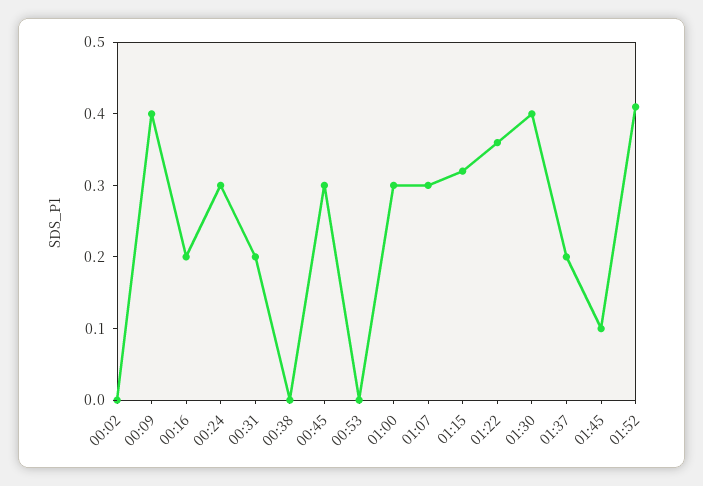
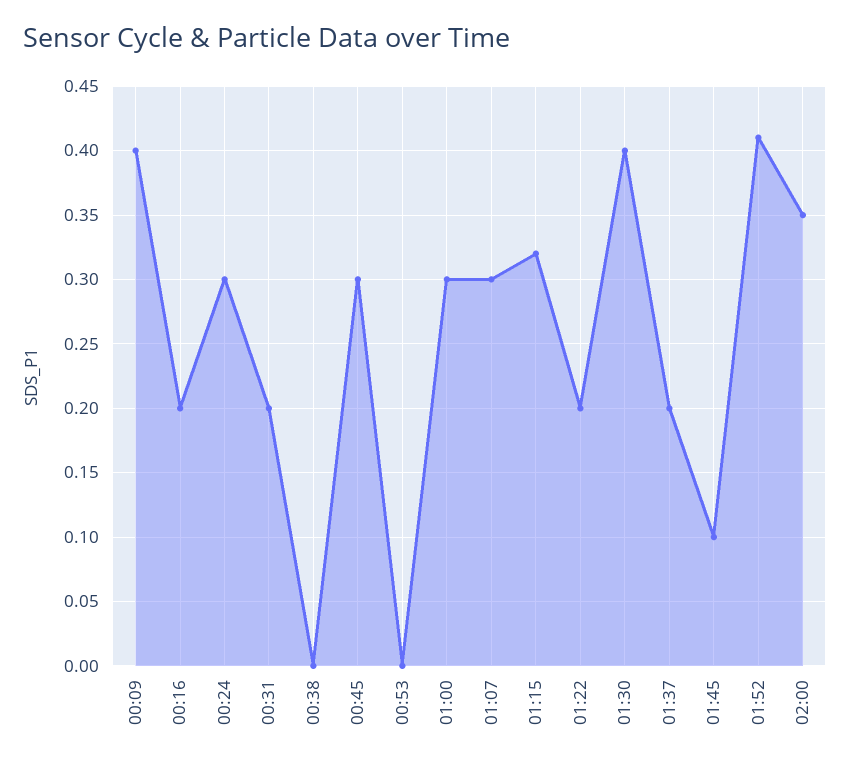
00:02: 0 -> none
01:22: 0.35 -> 0.2
02:00: none -> 0.35

